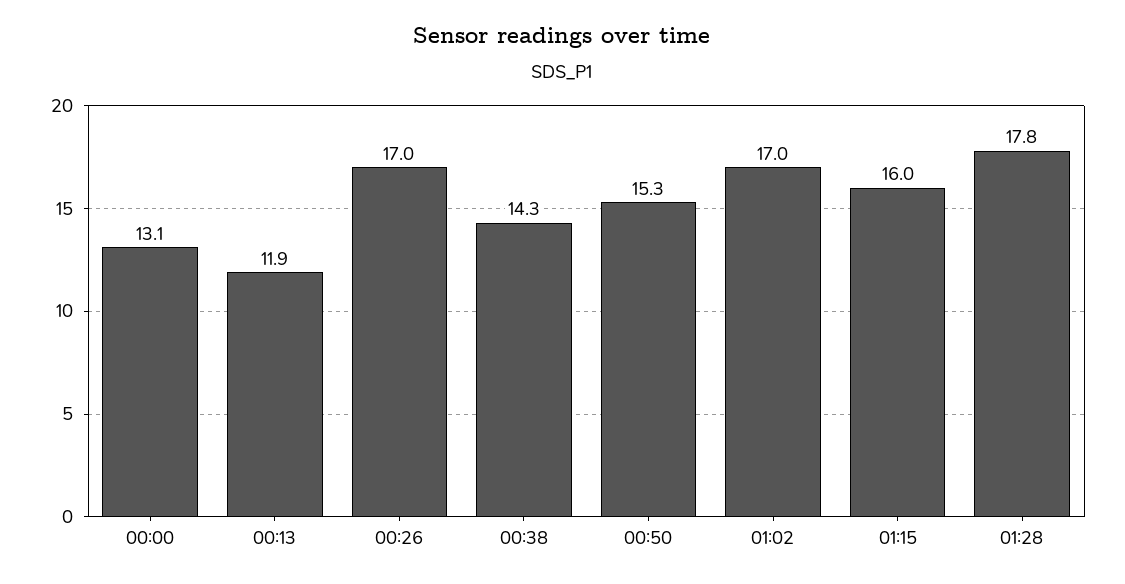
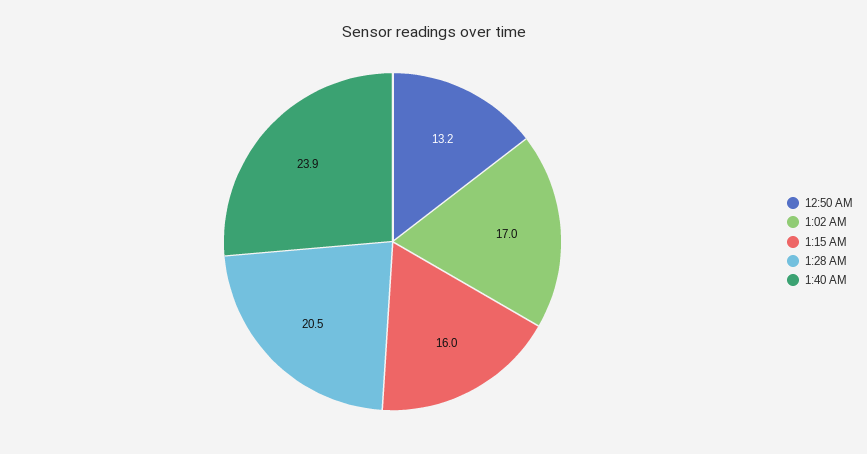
00:00: 13.1 -> none
00:13: 11.9 -> none
00:26: 17 -> none
00:38: 14.3 -> none
00:50: 15.3 -> 13.2
01:28: 17.8 -> 20.5
1:40 AM: none -> 23.9

